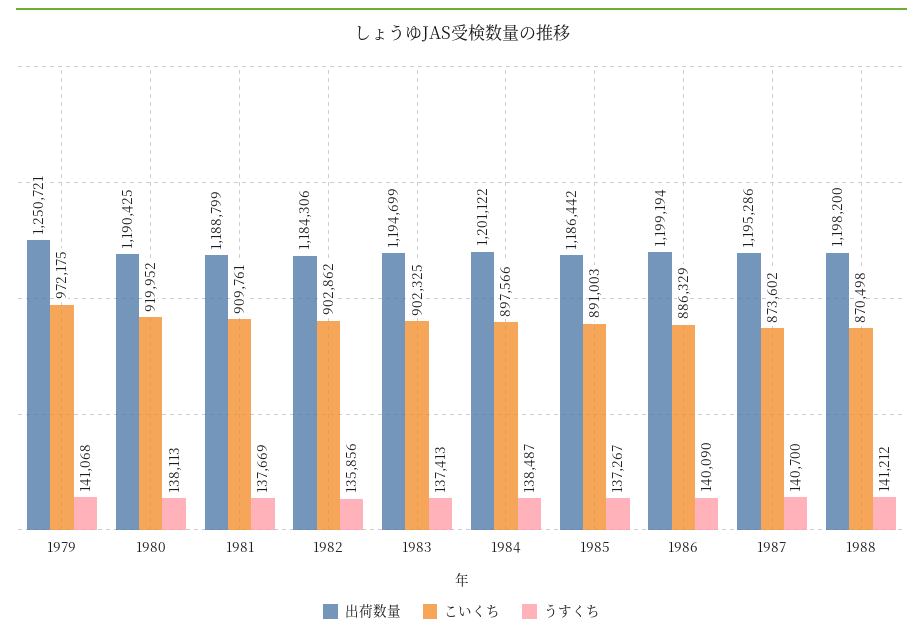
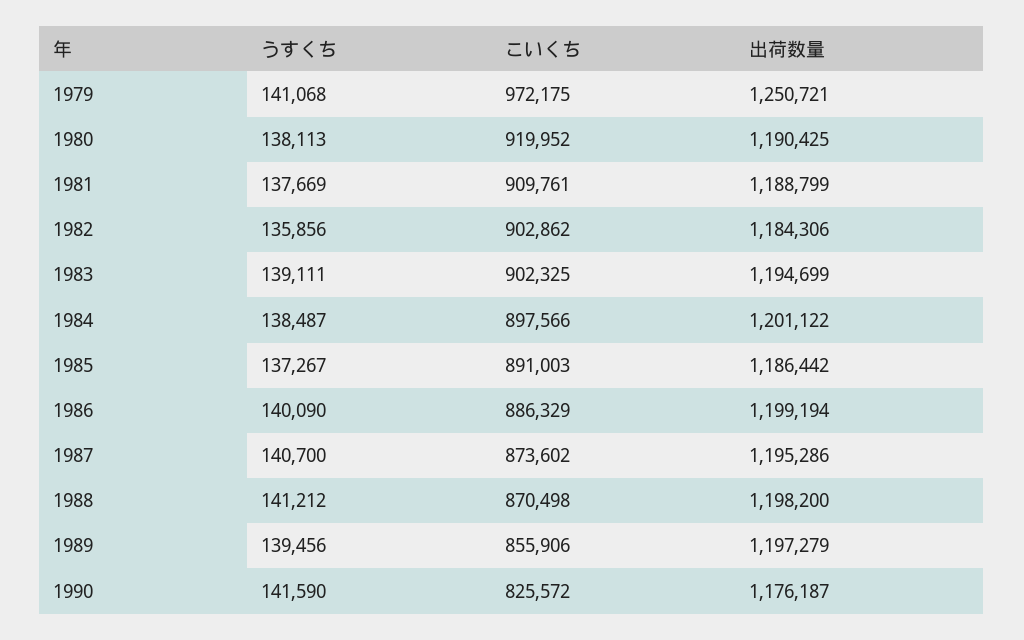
うすくち, 1983: 137413 -> 139111
うすくち, 1989: none -> 139456
こいくち, 1989: none -> 855906
出荷数量, 1989: none -> 1197279
うすくち, 1990: none -> 141590
こいくち, 1990: none -> 825572
出荷数量, 1990: none -> 1176187

